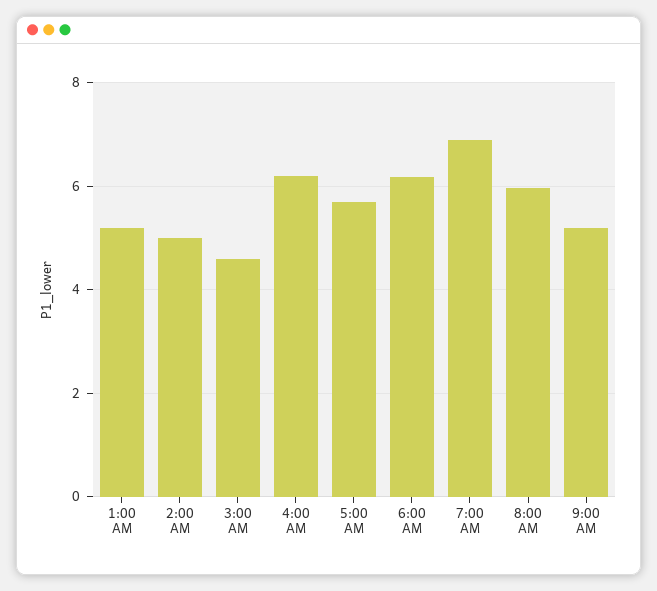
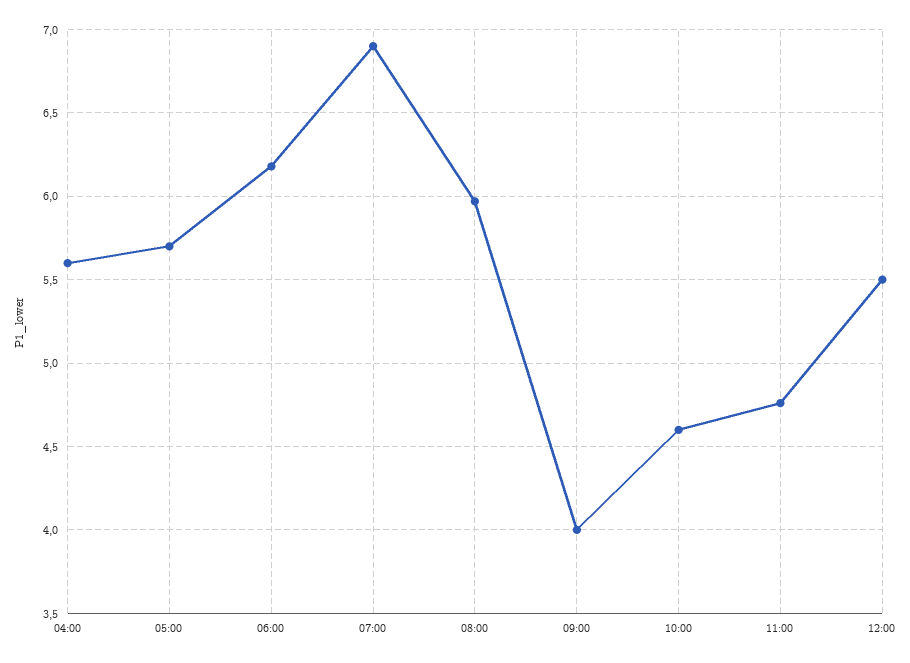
1:00 AM: 5.2 -> none
2:00 AM: 5 -> none
3:00 AM: 4.6 -> none
4:00 AM: 6.2 -> 5.6
9:00 AM: 5.2 -> 4
10:00: none -> 4.6
11:00: none -> 4.75
12:00: none -> 5.5

